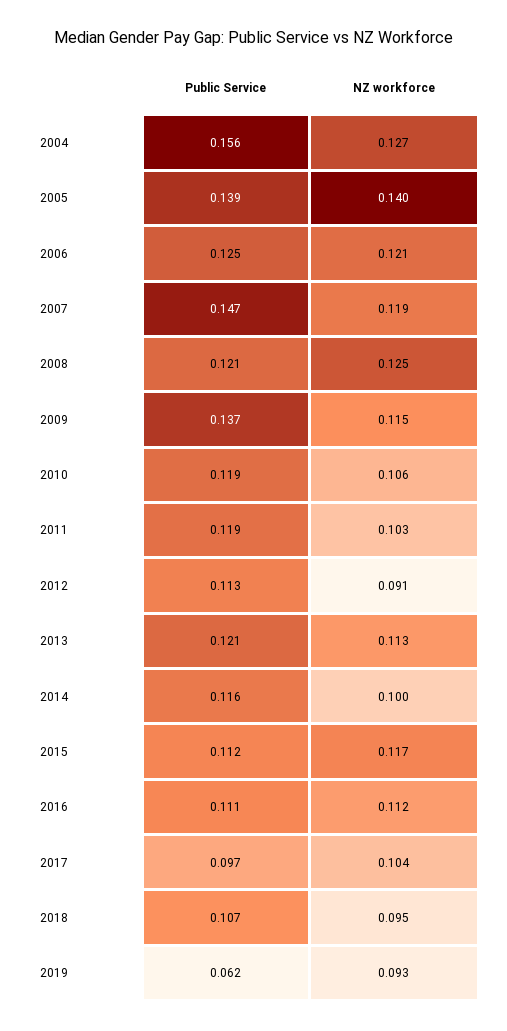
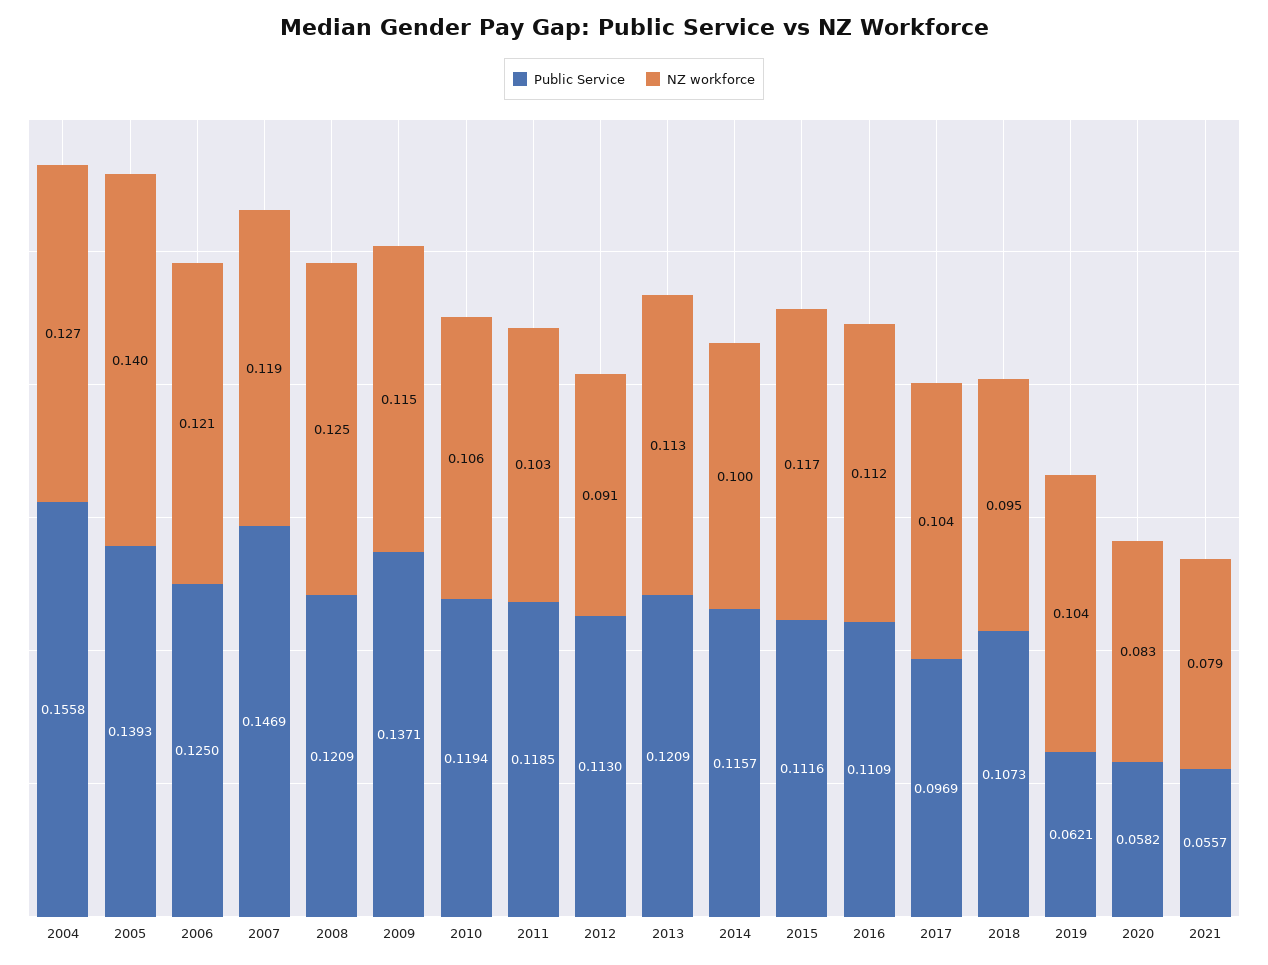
NZ workforce, 2019: 0.093 -> 0.104
Public Service, 2020: none -> 0.0582
NZ workforce, 2020: none -> 0.083
Public Service, 2021: none -> 0.0557
NZ workforce, 2021: none -> 0.079

